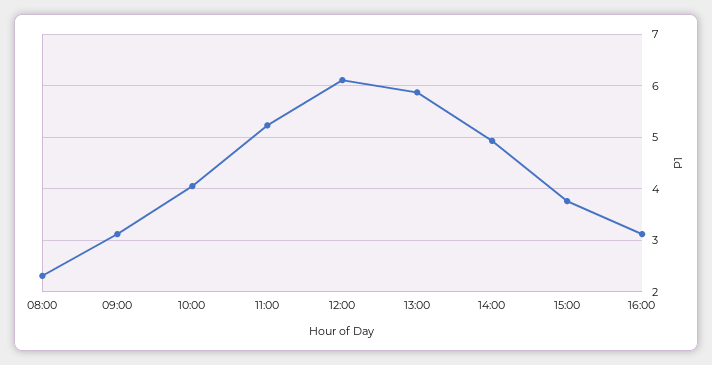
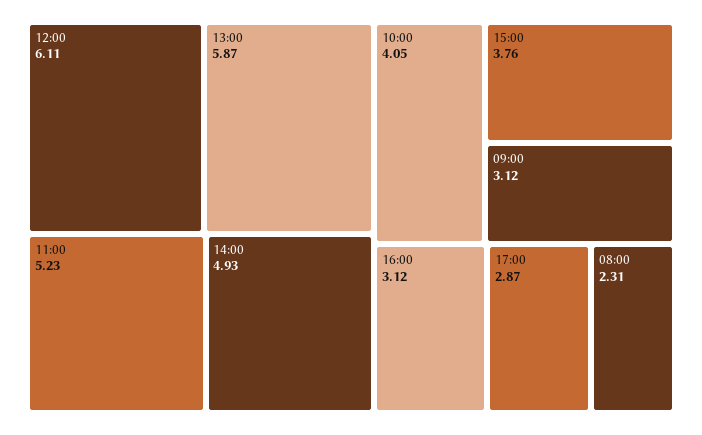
17:00: none -> 2.87

